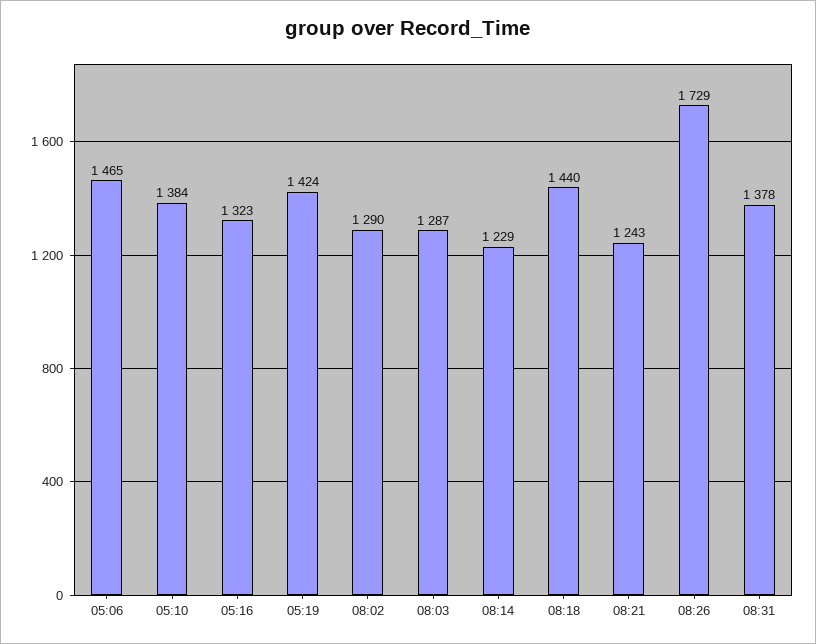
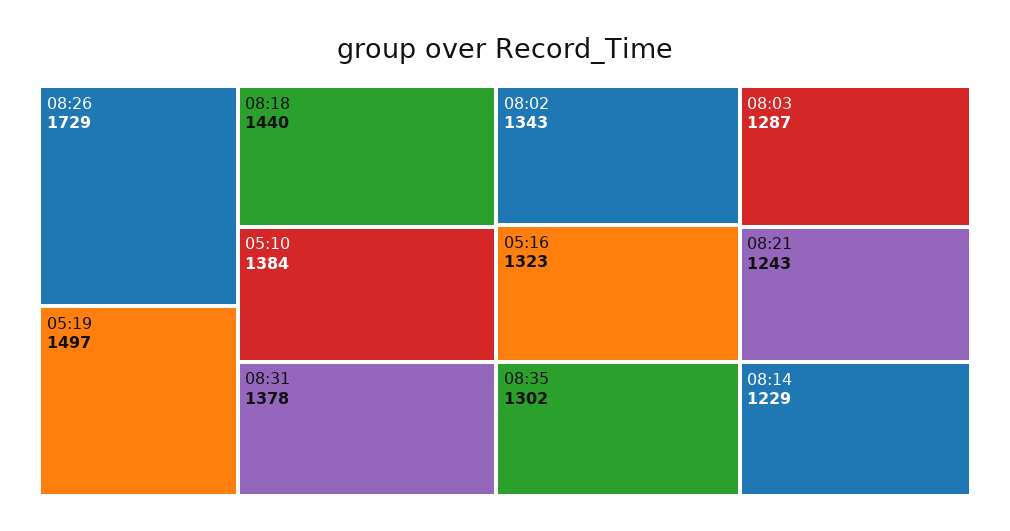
05:06: 1465 -> none
05:19: 1424 -> 1497
08:02: 1290 -> 1343
08:35: none -> 1302

